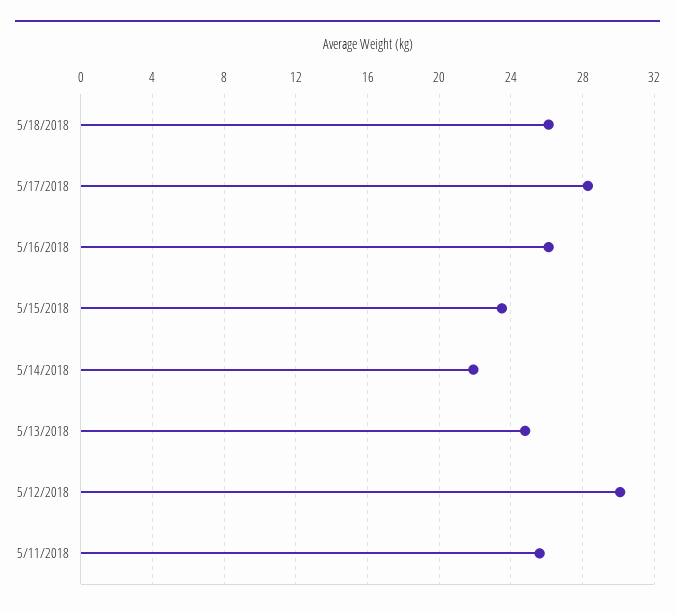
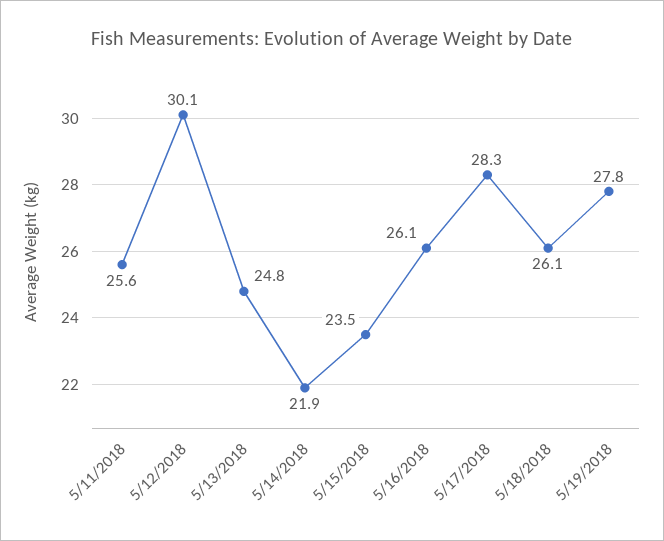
5/19/2018: none -> 27.8

